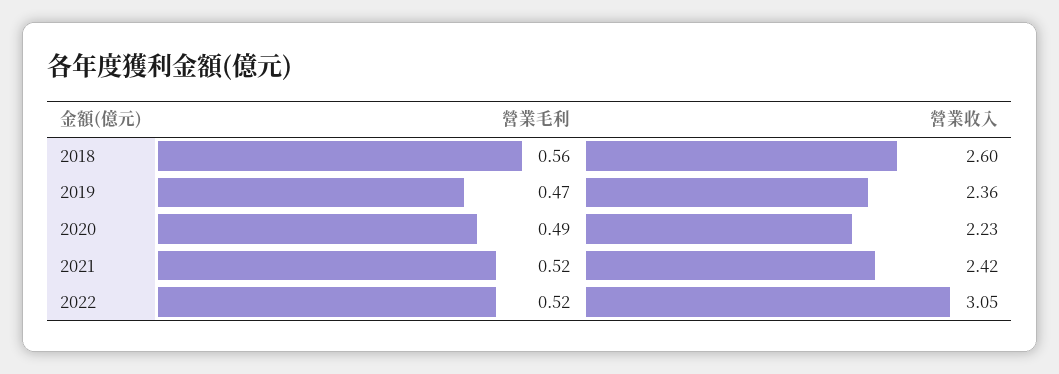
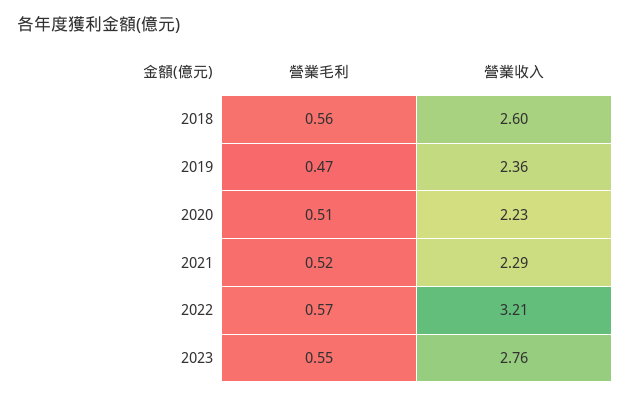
營業毛利, 2020: 0.49 -> 0.51
營業收入, 2021: 2.42 -> 2.29
營業毛利, 2022: 0.52 -> 0.57
營業收入, 2022: 3.05 -> 3.21
營業毛利, 2023: none -> 0.55
營業收入, 2023: none -> 2.76

